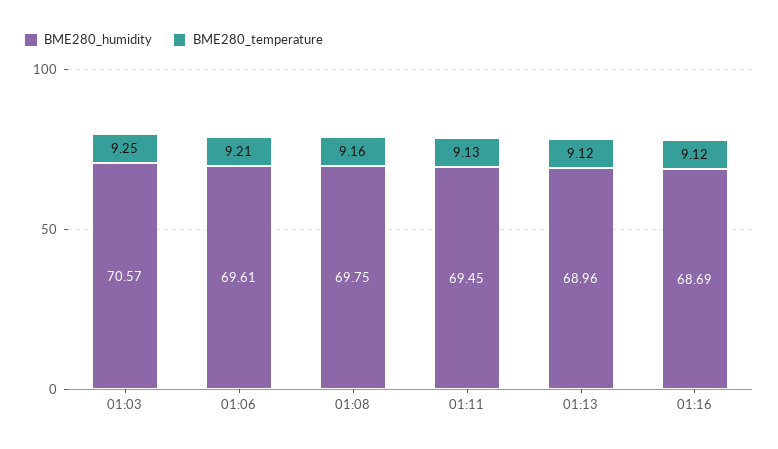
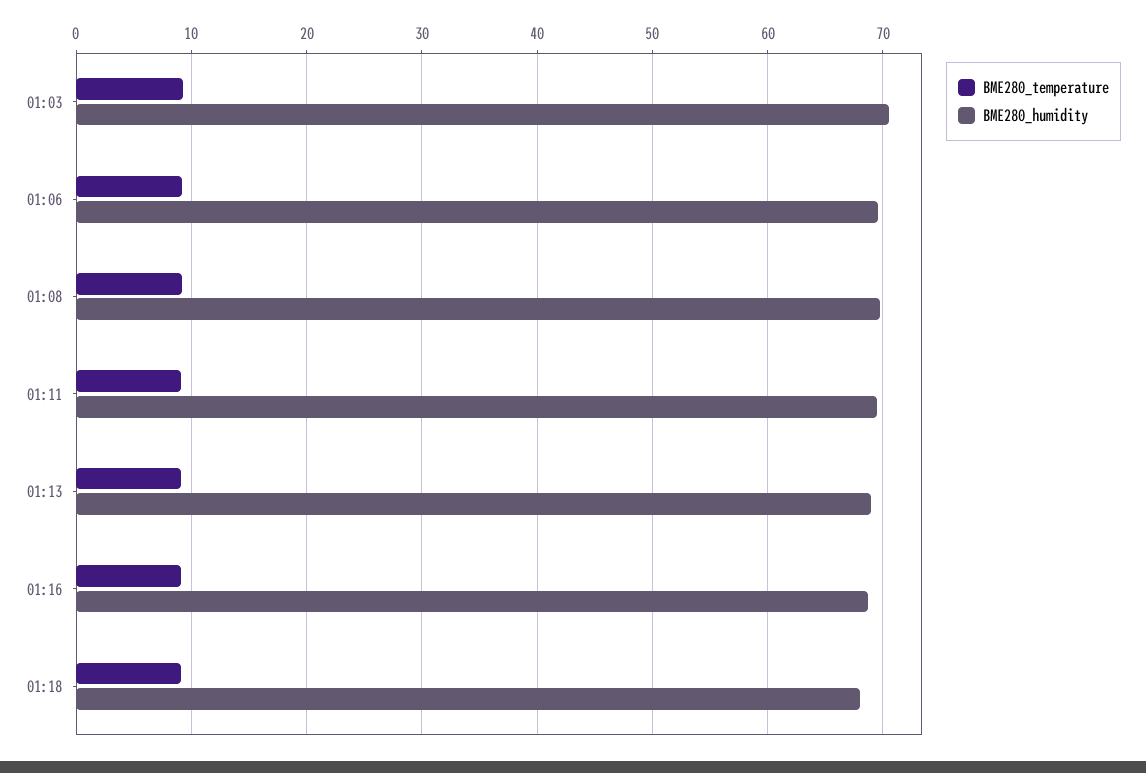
BME280_temperature, 01:18: none -> 9
BME280_humidity, 01:18: none -> 68

